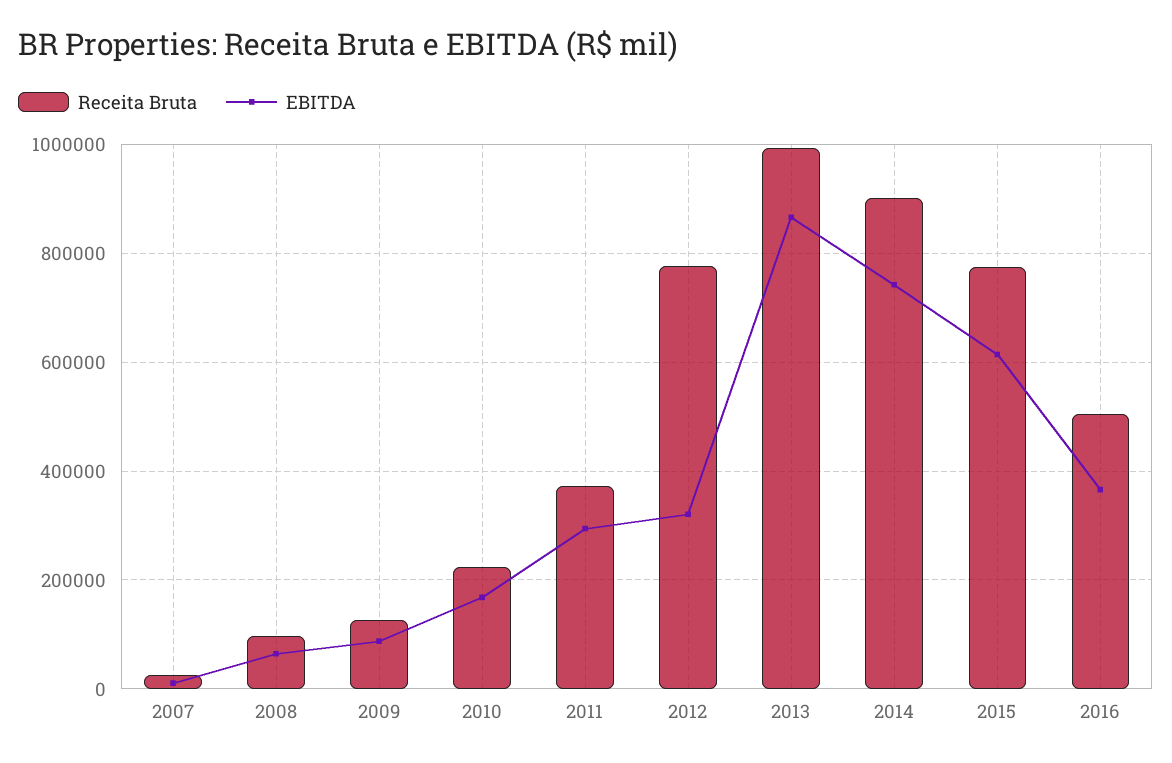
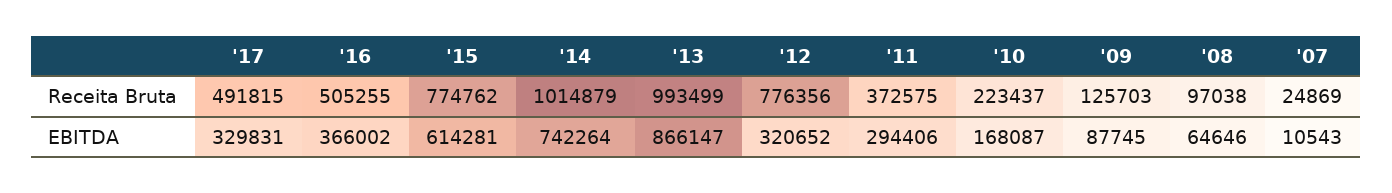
Receita Bruta, 2014: 900000 -> 1014879
Receita Bruta, '17: none -> 491815
EBITDA, '17: none -> 329831

